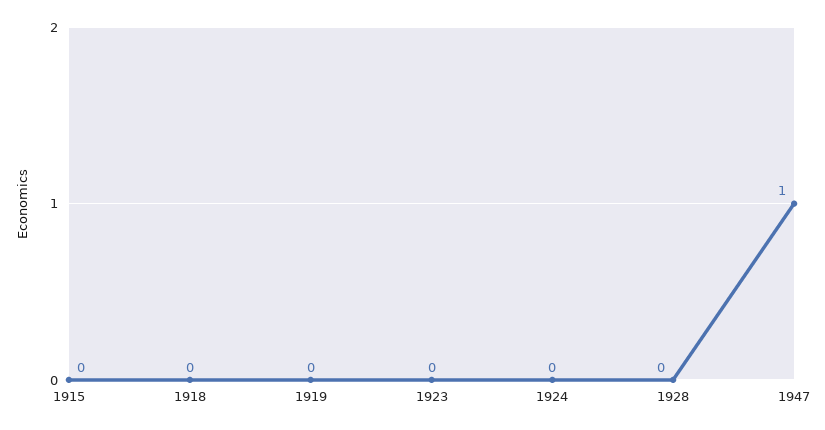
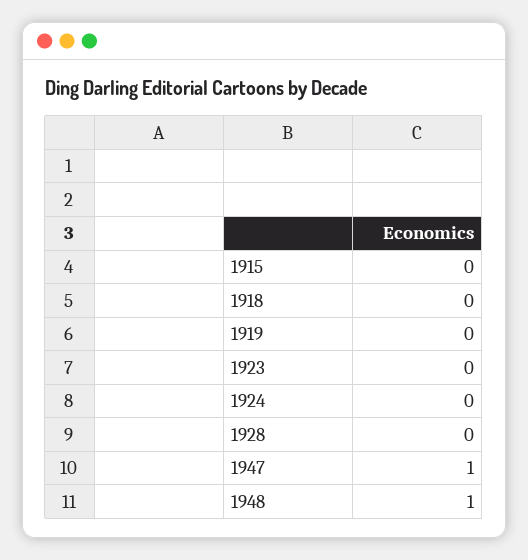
1948: none -> 1

